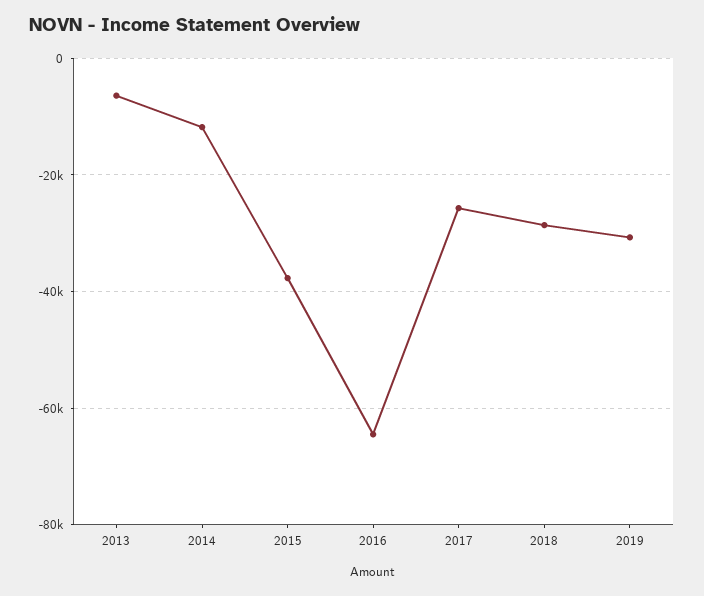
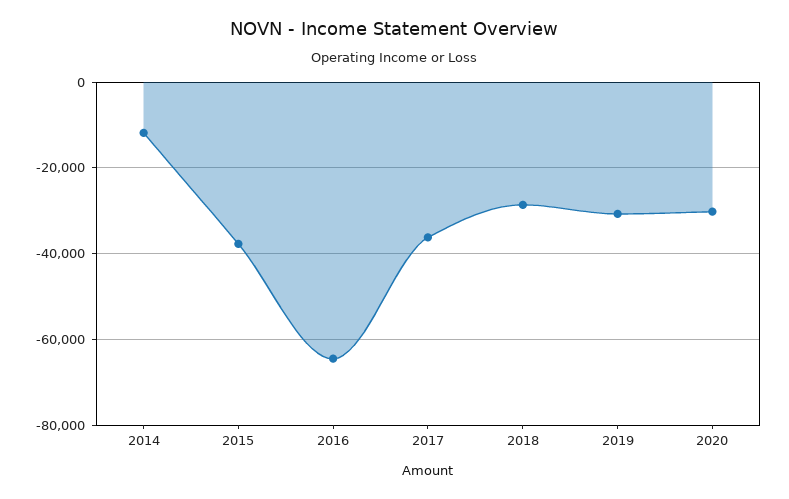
2013: -6000 -> none
2017: -26000 -> -36000
2020: none -> -30000

